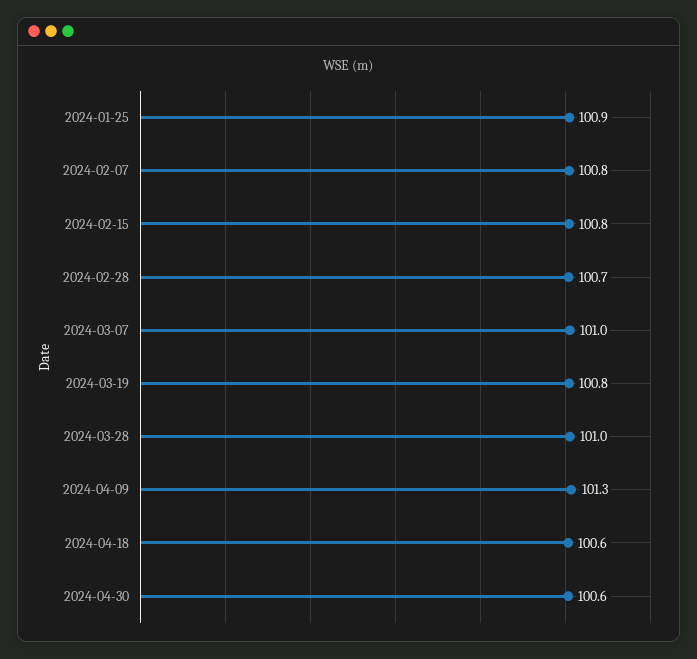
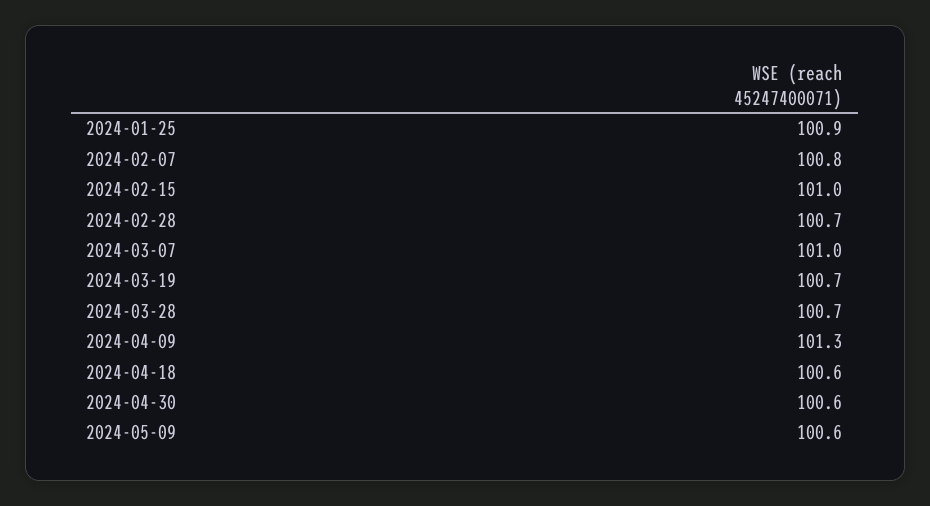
2024-02-15: 100.8 -> 101
2024-03-19: 100.8 -> 100.7
2024-03-28: 101 -> 100.7
2024-05-09: none -> 100.6

